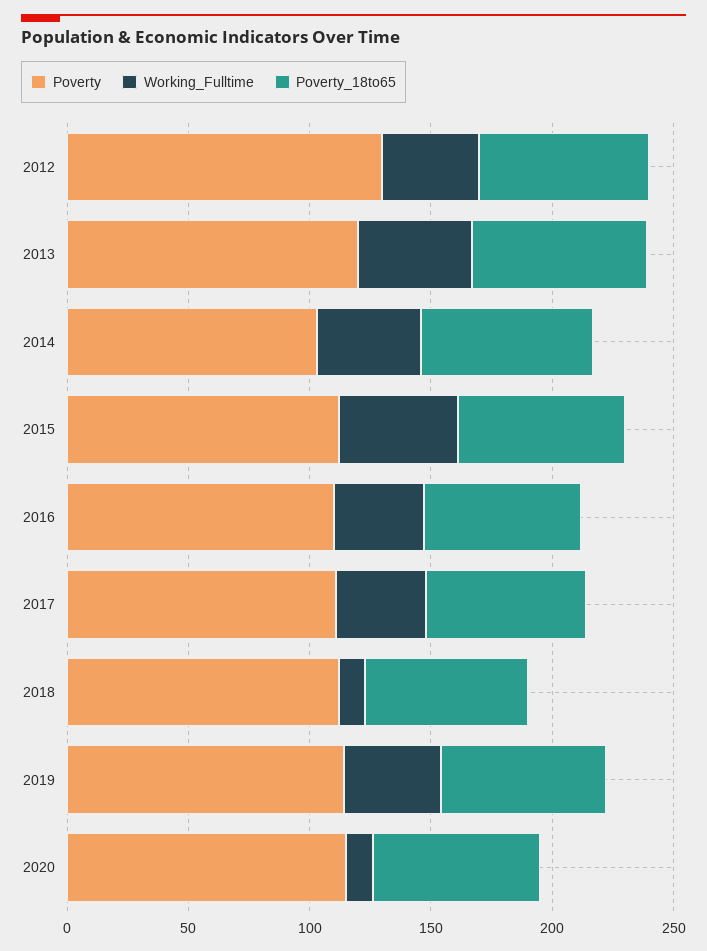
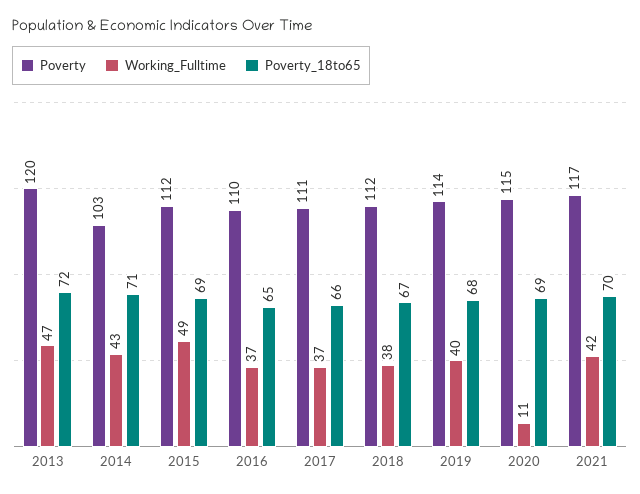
Poverty, 2012: 130 -> none
Working_Fulltime, 2012: 40 -> none
Poverty_18to65, 2012: 70 -> none
Working_Fulltime, 2018: 10 -> 38
Poverty, 2021: none -> 117
Working_Fulltime, 2021: none -> 42
Poverty_18to65, 2021: none -> 70

